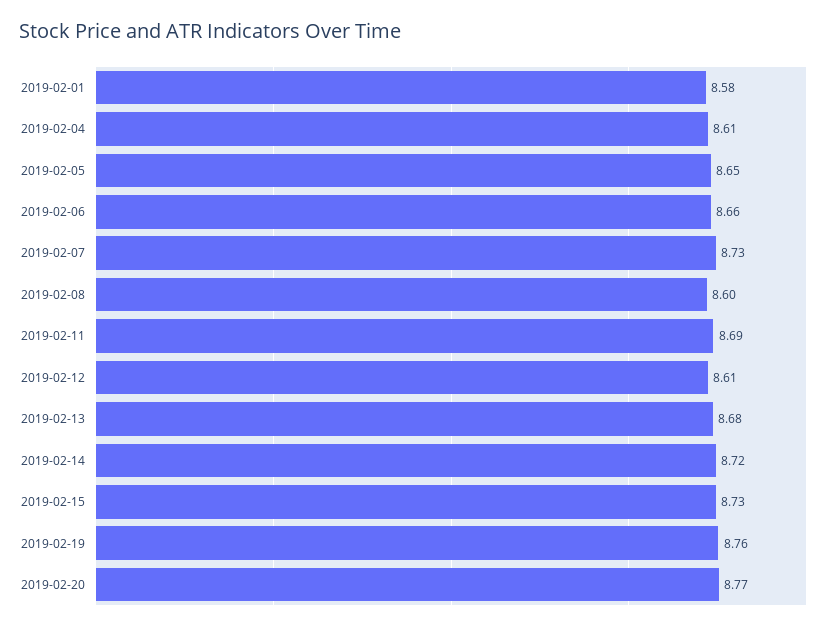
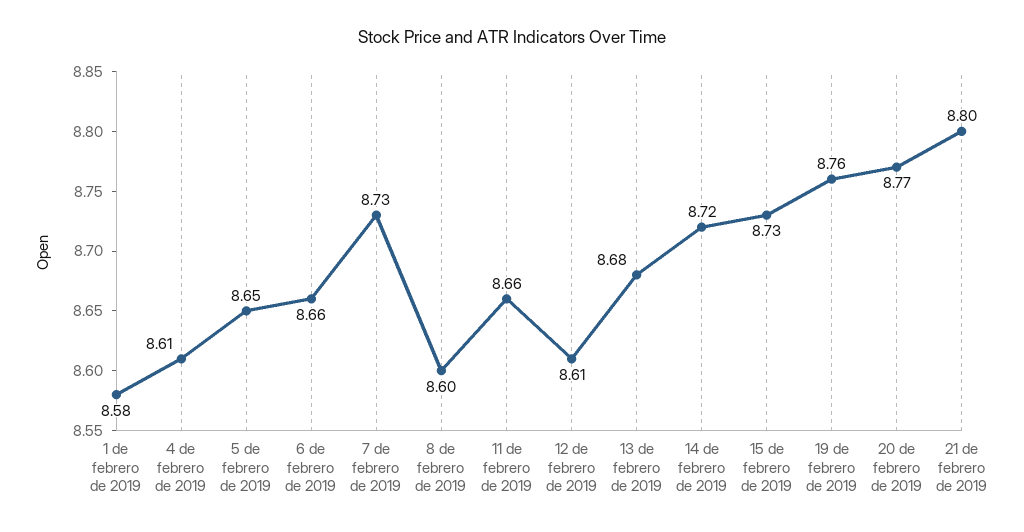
2019-02-11: 8.69 -> 8.66
21 de febrero de 2019: none -> 8.8

